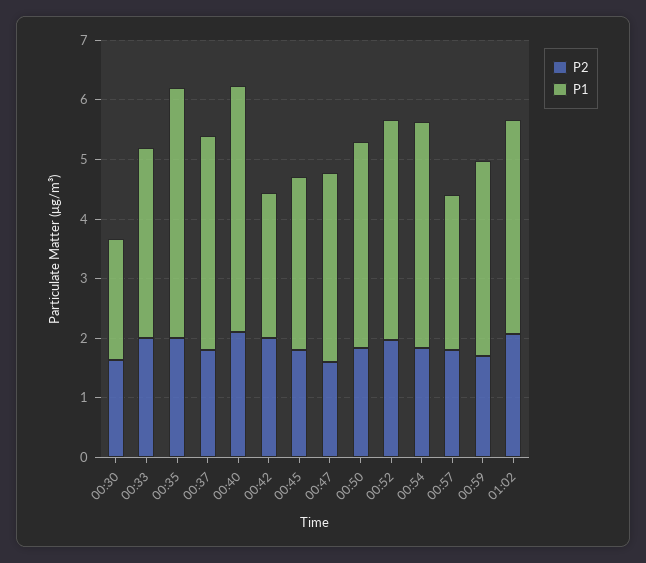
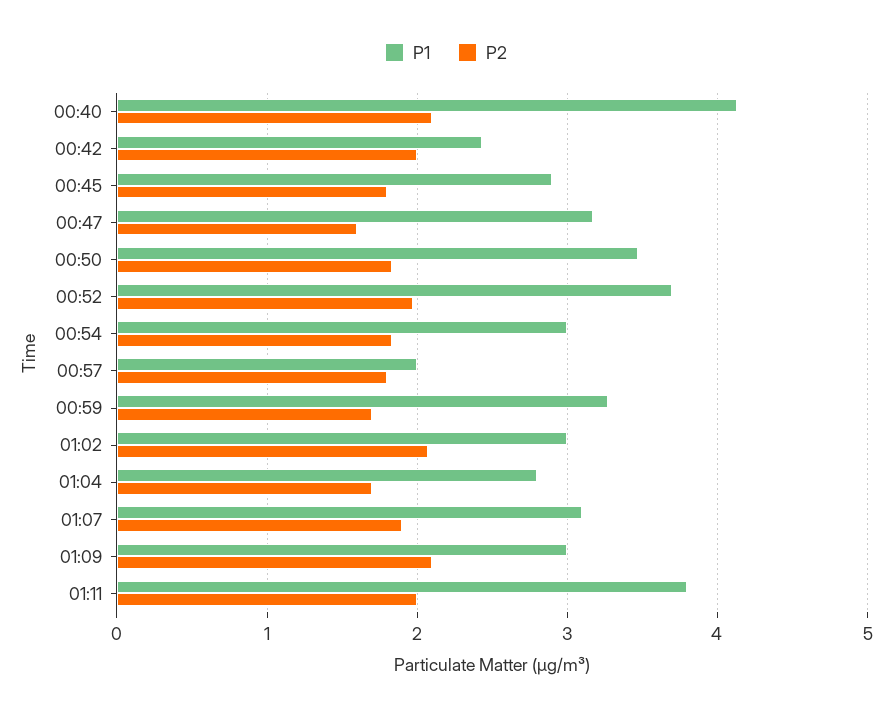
P2, 00:30: 1.6 -> none
P1, 00:30: 2 -> none
P2, 00:33: 2 -> none
P1, 00:33: 3.2 -> none
P2, 00:35: 2 -> none
P1, 00:35: 4.2 -> none
P2, 00:37: 1.8 -> none
P1, 00:37: 3.6 -> none
P1, 00:54: 3.8 -> 3
P1, 00:57: 2.6 -> 2
P1, 01:02: 3.6 -> 3
P1, 01:04: none -> 2.8
P2, 01:04: none -> 1.7
P1, 01:07: none -> 3.1
P2, 01:07: none -> 1.9
P1, 01:09: none -> 3
P2, 01:09: none -> 2.1
P1, 01:11: none -> 3.8
P2, 01:11: none -> 2

